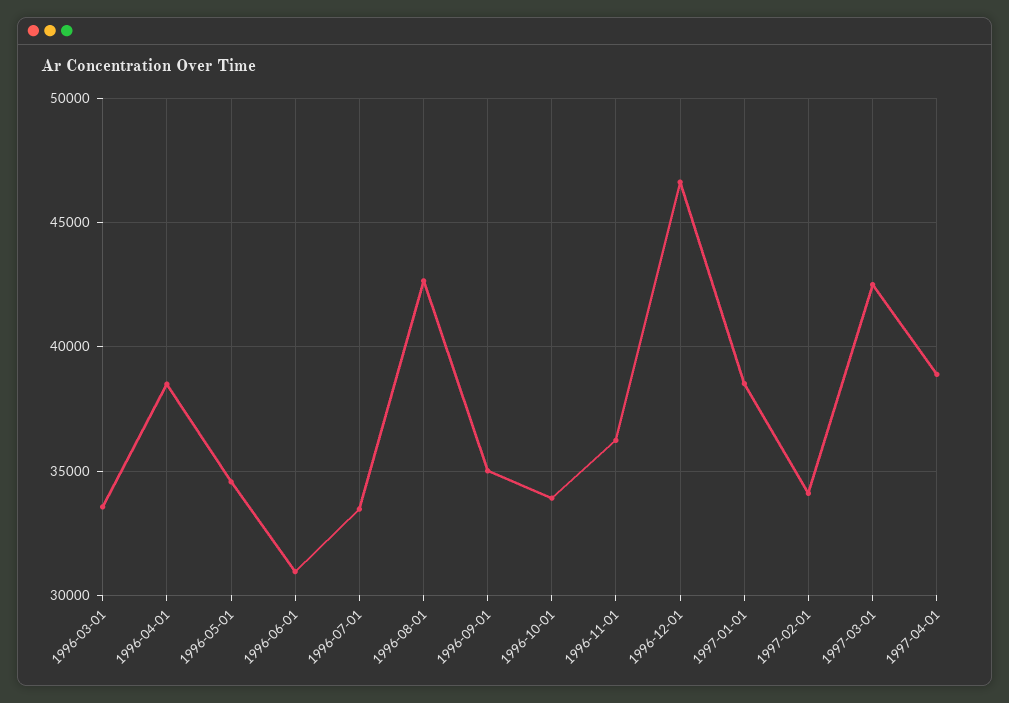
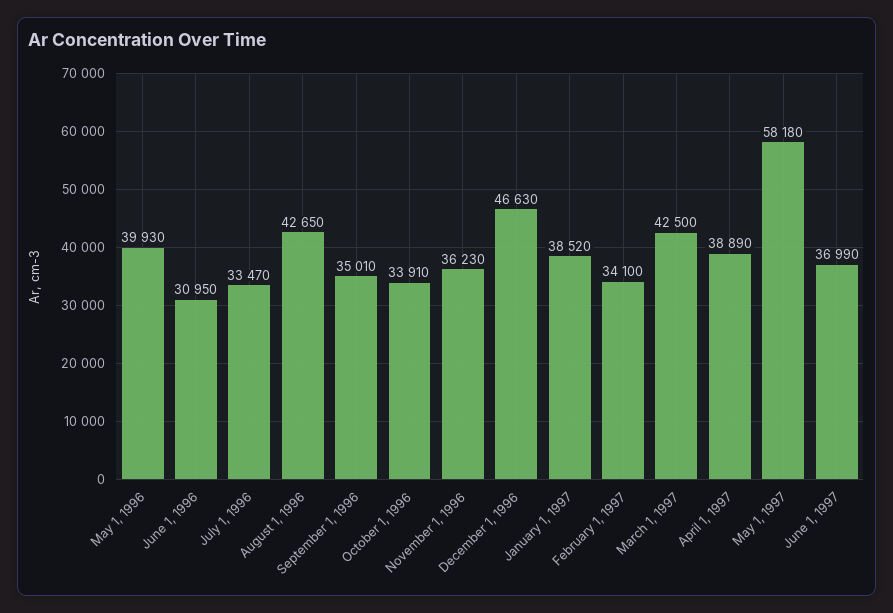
1996-03-01: 33500 -> none
1996-04-01: 38500 -> none
1996-05-01: 34500 -> 39930
May 1, 1997: none -> 58180
June 1, 1997: none -> 36990

